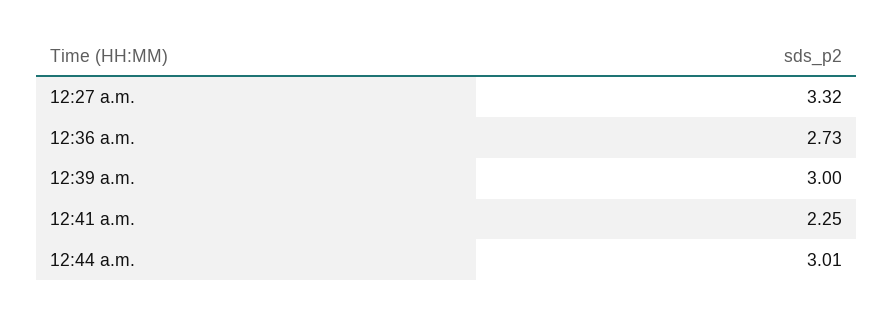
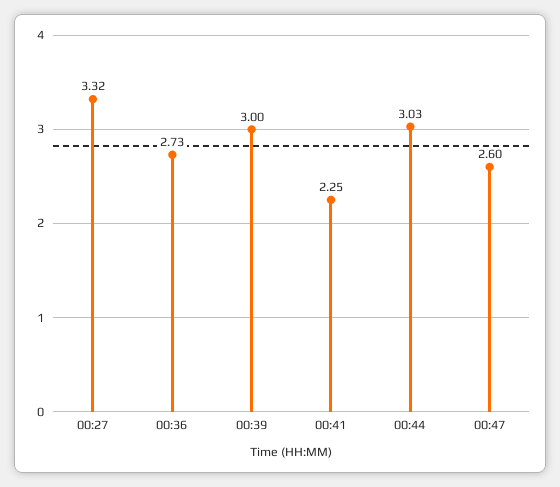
12:44 a.m.: 3.01 -> 3.03
00:47: none -> 2.6

